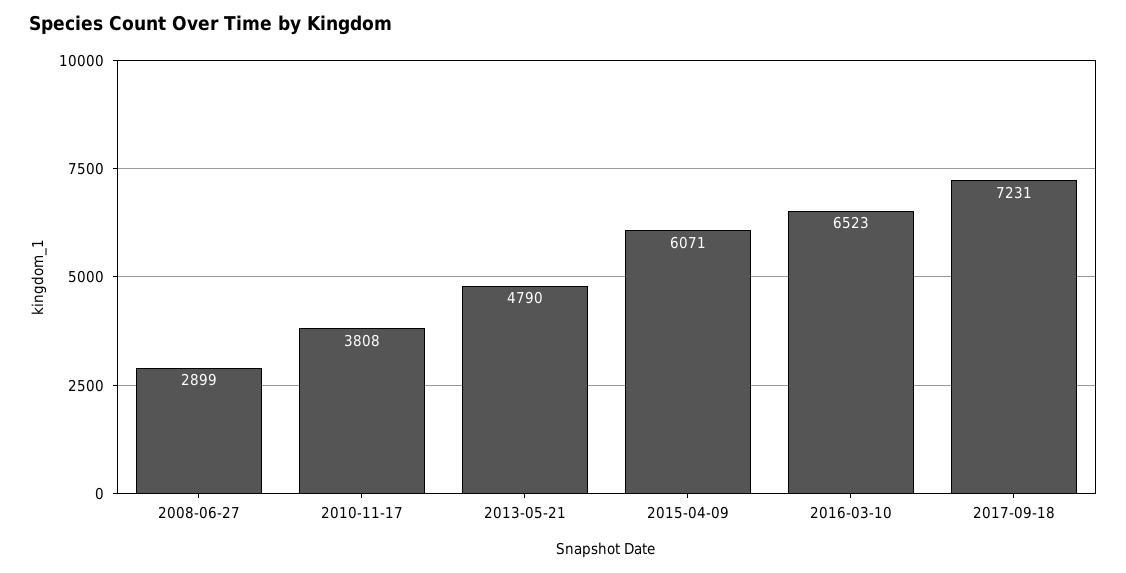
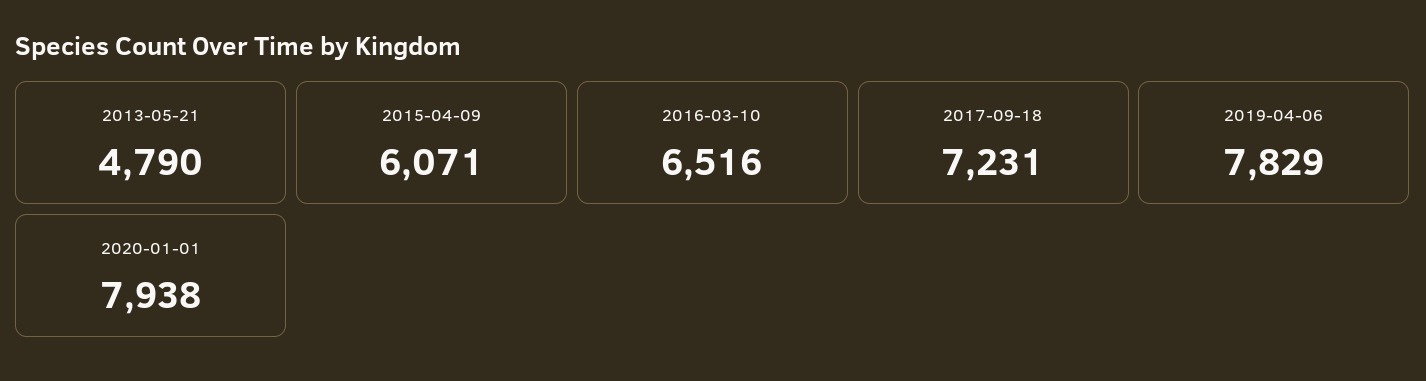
2008-06-27: 2899 -> none
2010-11-17: 3808 -> none
2016-03-10: 6523 -> 6516
2019-04-06: none -> 7829
2020-01-01: none -> 7938

